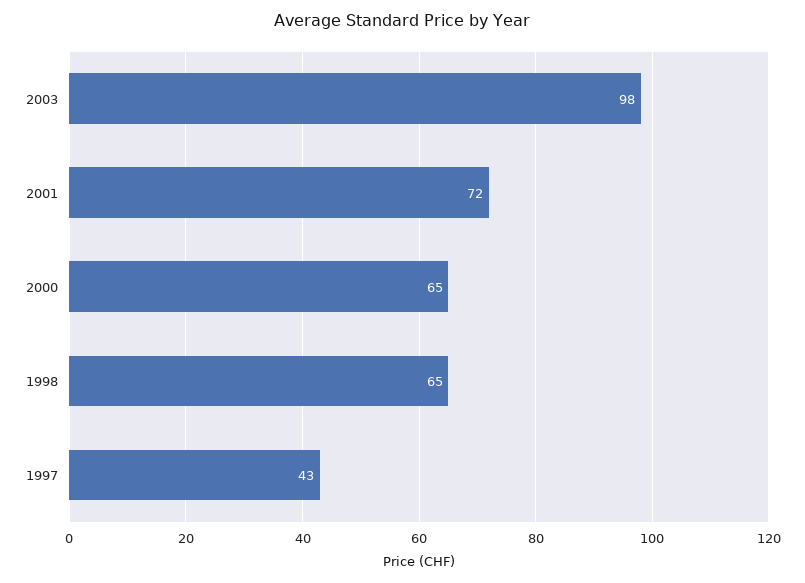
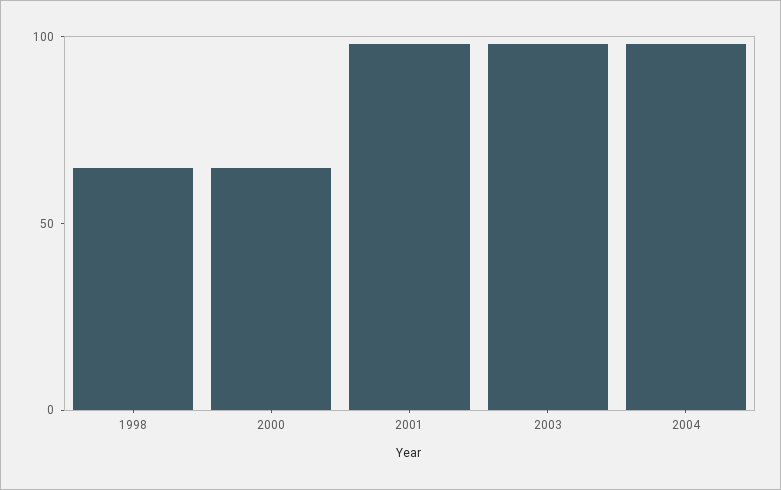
2001: 72 -> 100
1997: 43 -> none
2004: none -> 100

